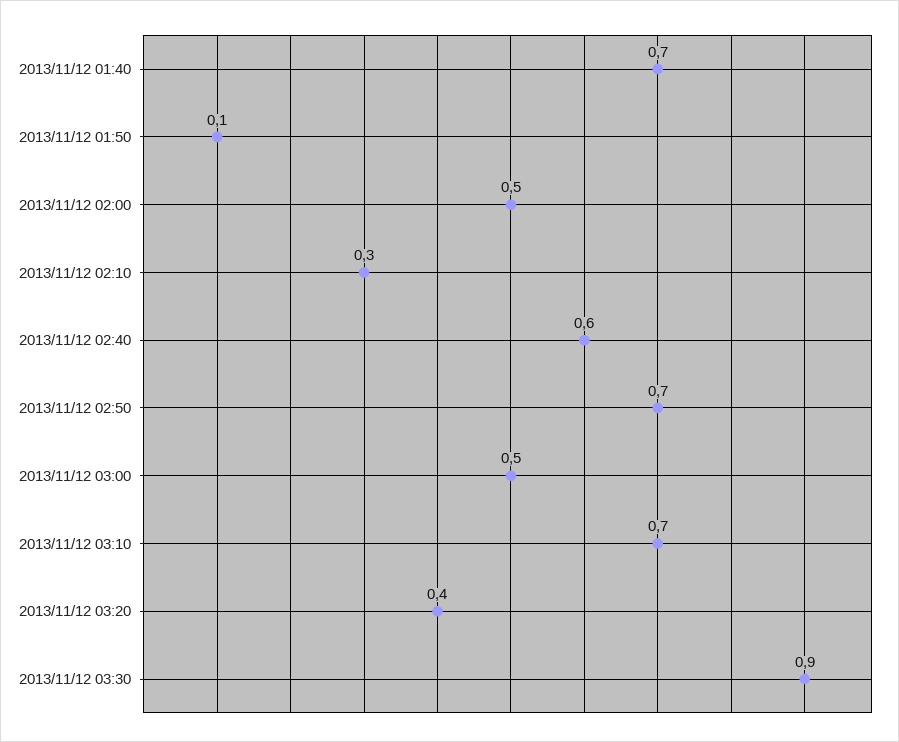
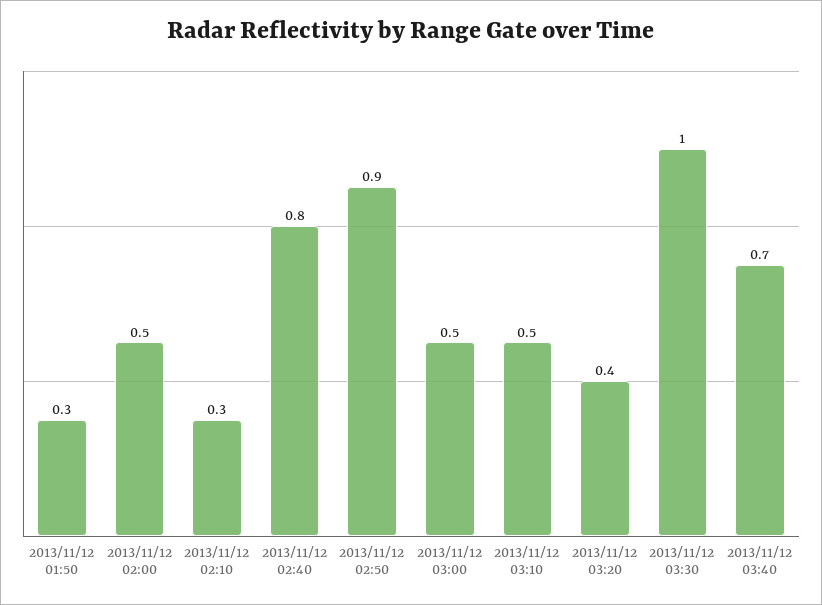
2013/11/12 01:40: 0.7 -> none
2013/11/12 01:50: 0.1 -> 0.3
2013/11/12 02:40: 0.6 -> 0.8
2013/11/12 02:50: 0.7 -> 0.9
2013/11/12 03:10: 0.7 -> 0.5
2013/11/12 03:30: 0.9 -> 1
2013/11/12 03:40: none -> 0.7

